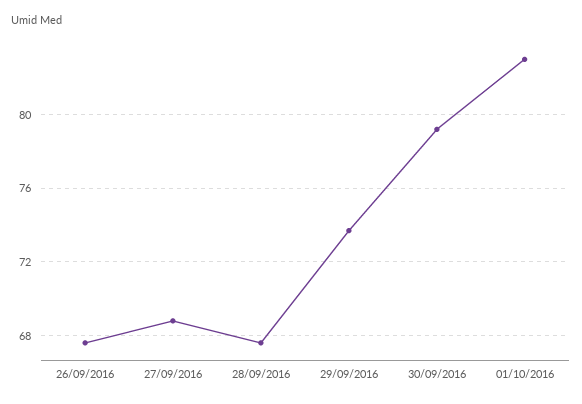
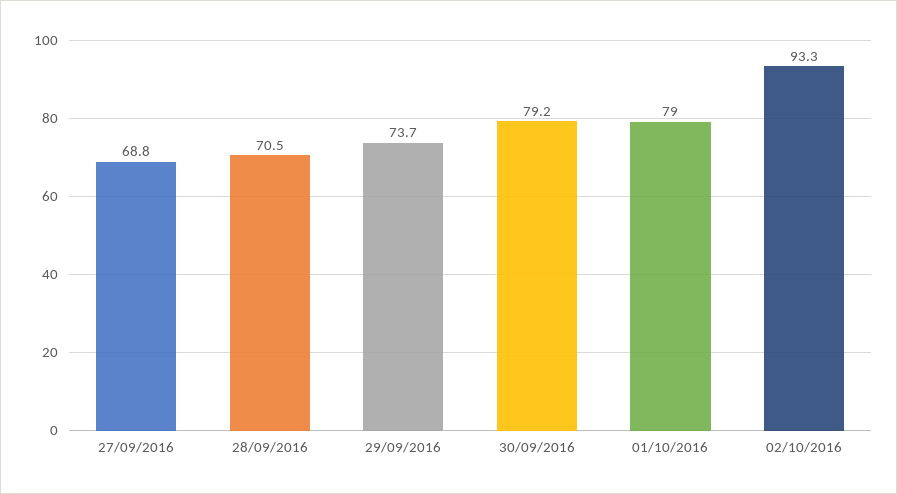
26/09/2016: 67.5 -> none
28/09/2016: 67.5 -> 70.5
01/10/2016: 83 -> 79
02/10/2016: none -> 93.3

